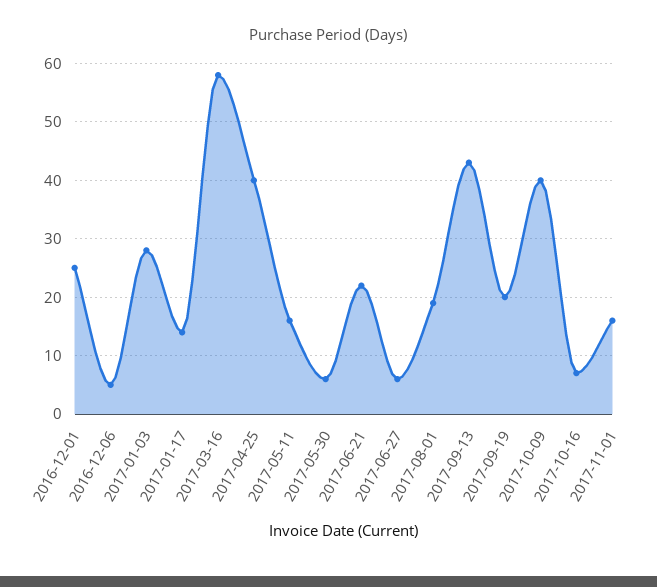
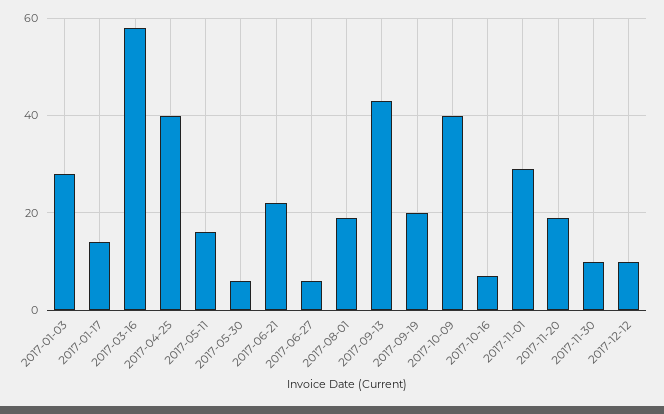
2016-12-01: 25 -> none
2016-12-06: 5 -> none
2017-11-01: 15 -> 30
2017-11-20: none -> 20
2017-11-30: none -> 10
2017-12-12: none -> 10

